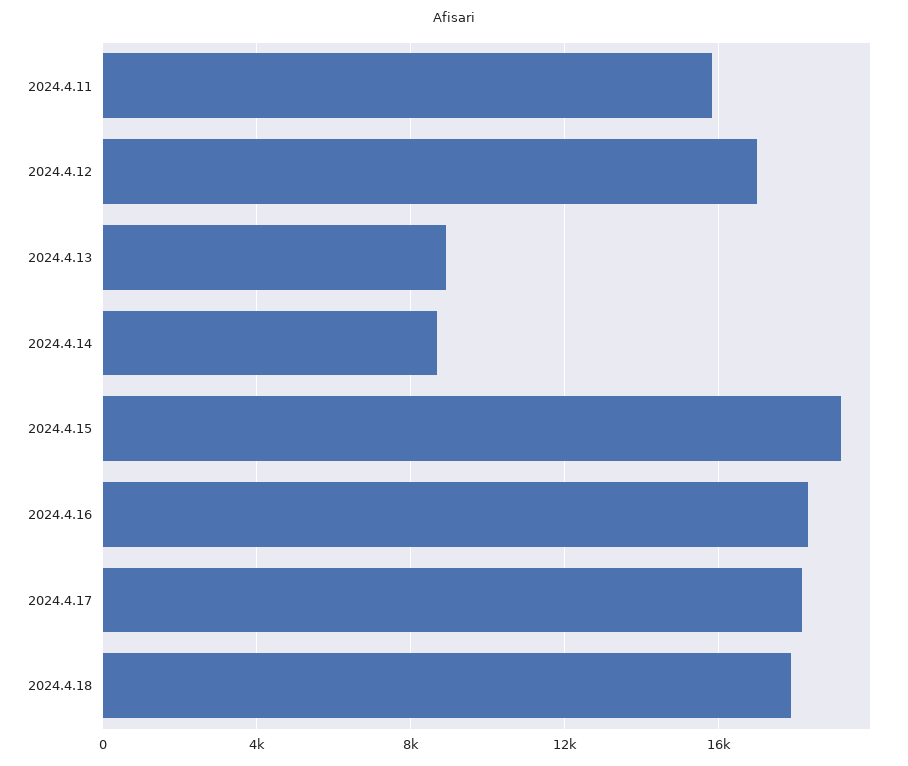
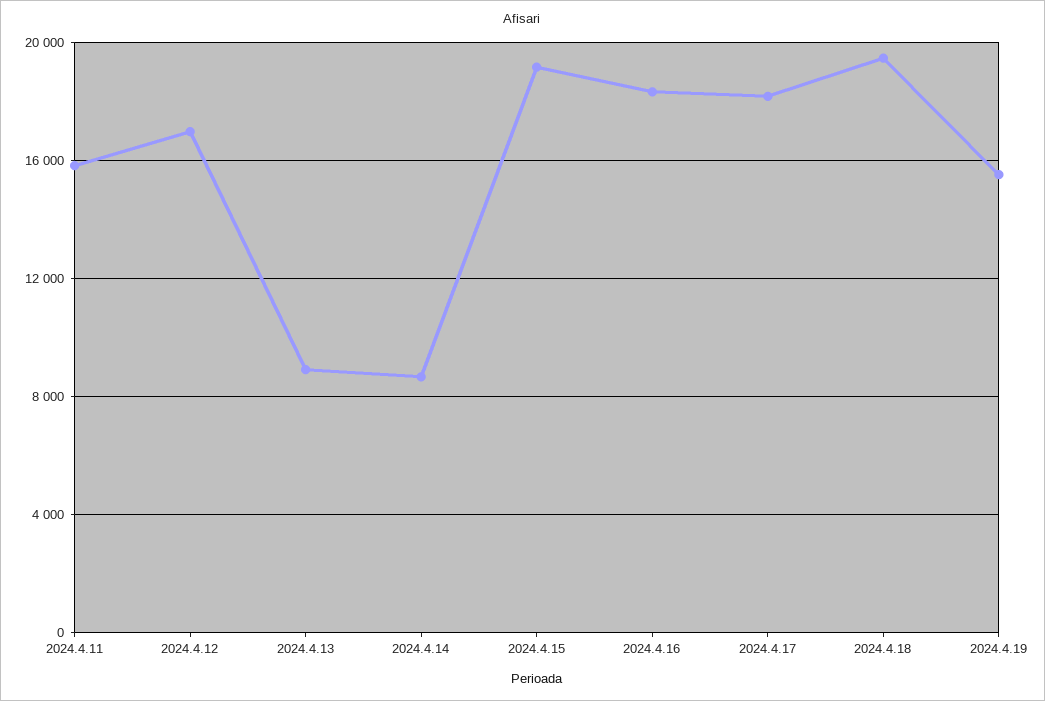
2024.4.18: 18000 -> 19500
2024.4.19: none -> 15500

